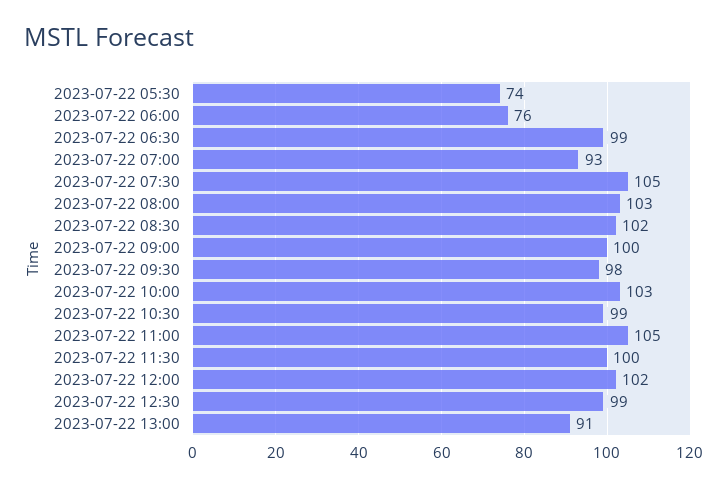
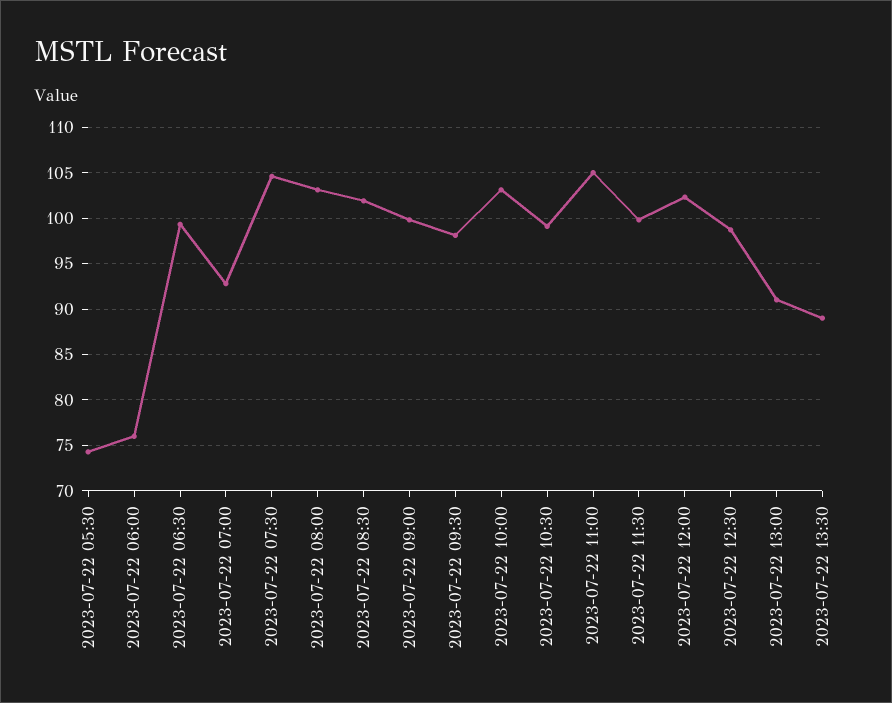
2023-07-22 13:30: none -> 89

